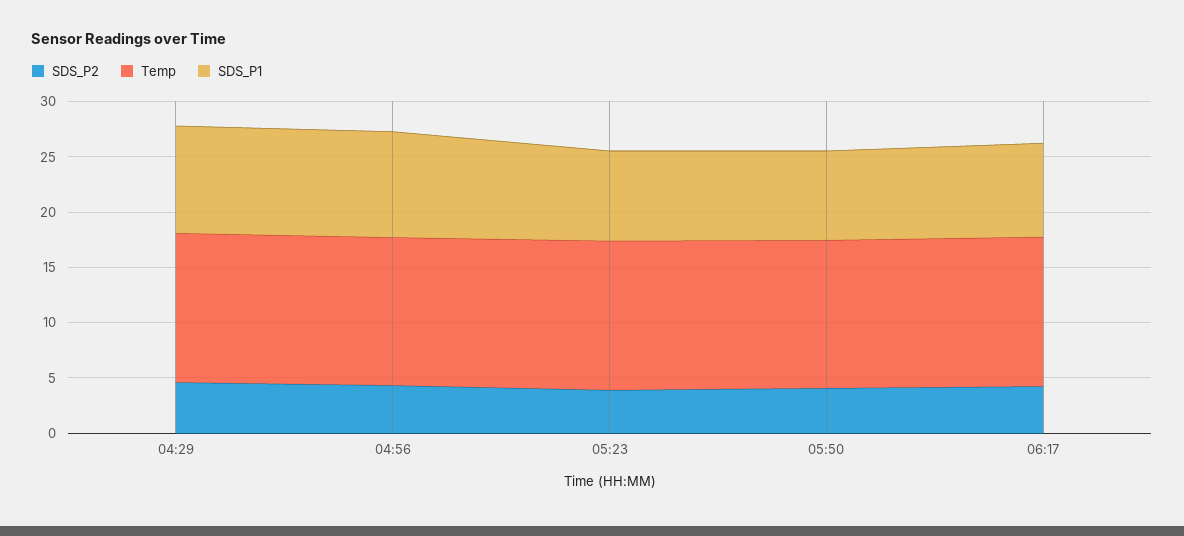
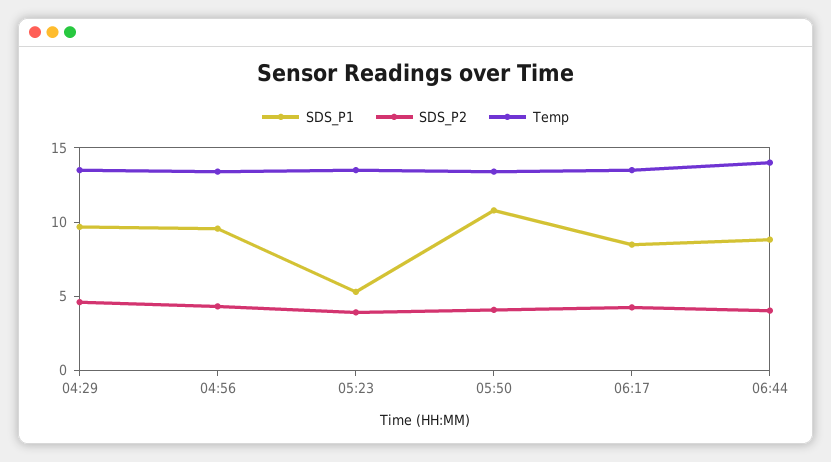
SDS_P1, 05:23: 8 -> 5
SDS_P1, 05:50: 8 -> 11
SDS_P1, 06:44: none -> 9
SDS_P2, 06:44: none -> 4
Temp, 06:44: none -> 14

